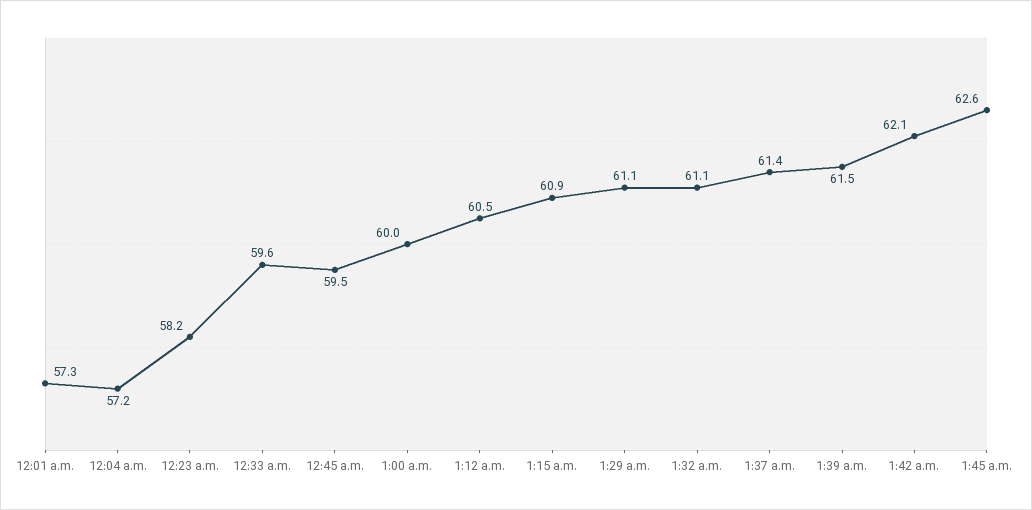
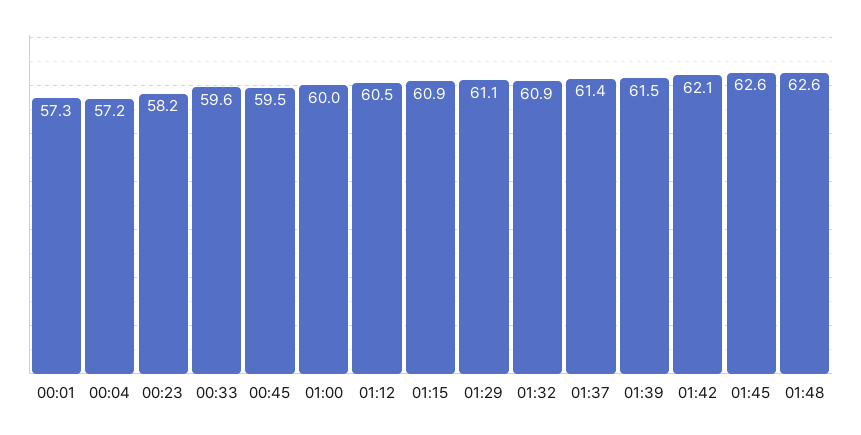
1:32 a.m.: 61.1 -> 60.9
01:48: none -> 62.6

